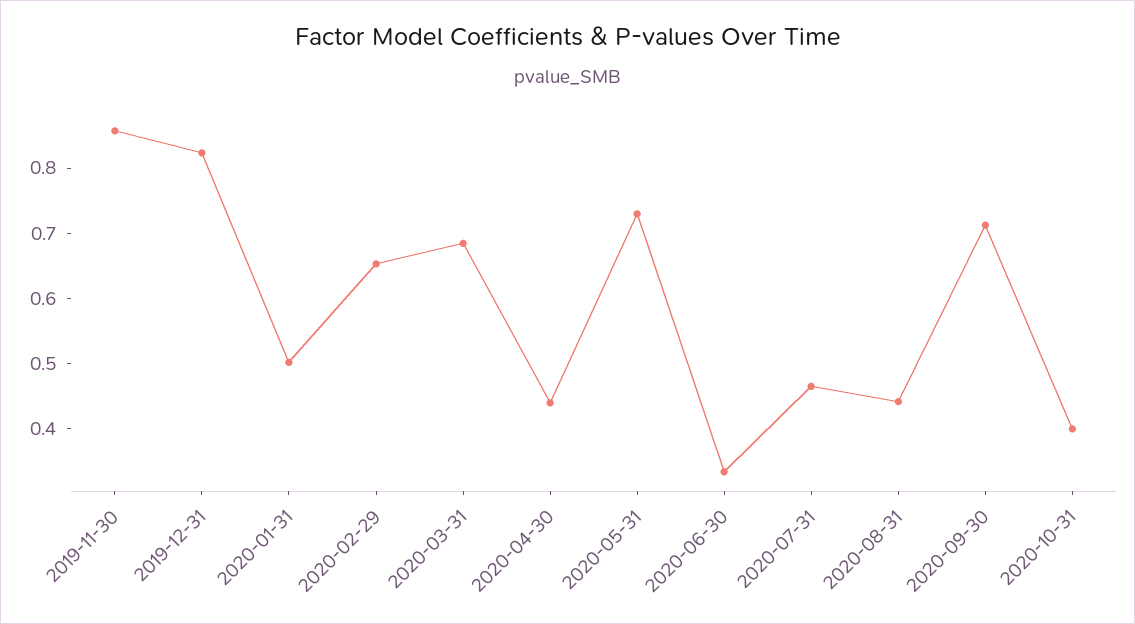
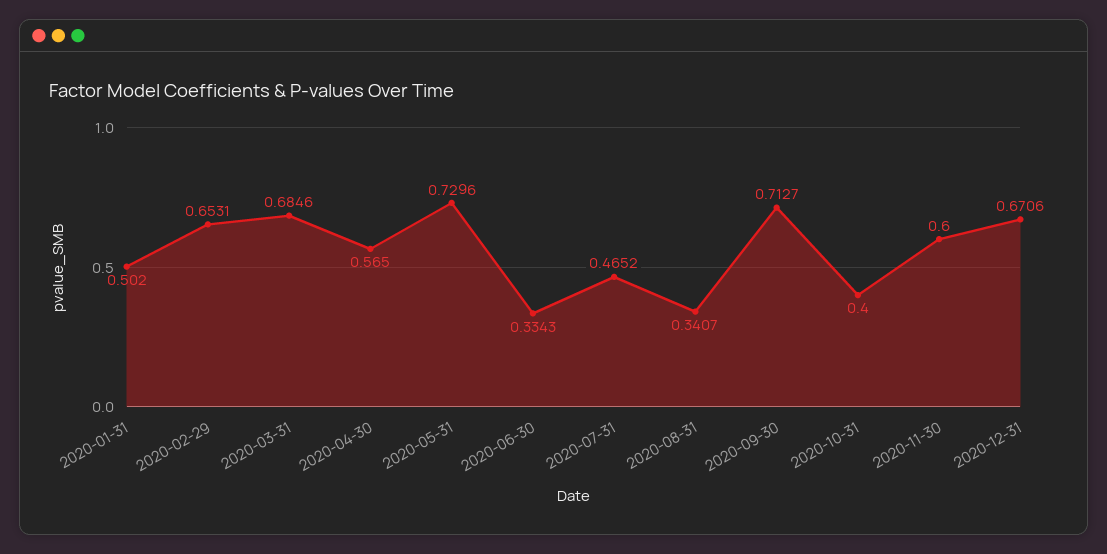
2019-11-30: 0.86 -> none
2019-12-31: 0.82 -> none
2020-04-30: 0.44 -> 0.565
2020-08-31: 0.44 -> 0.3407
2020-11-30: none -> 0.6
2020-12-31: none -> 0.6706

